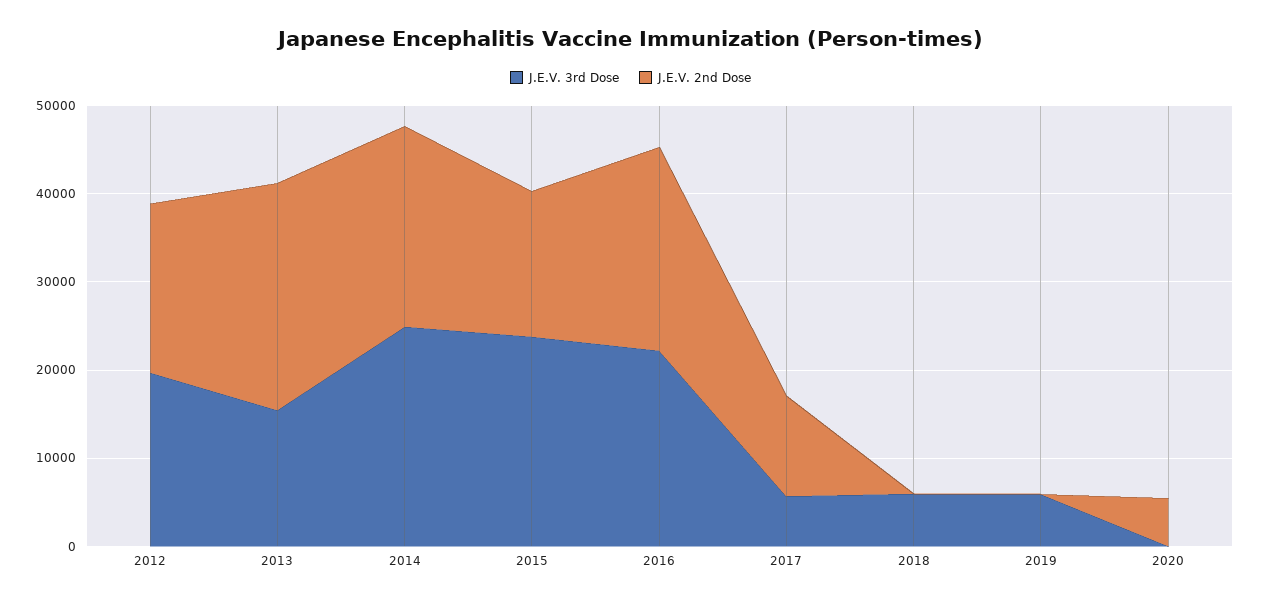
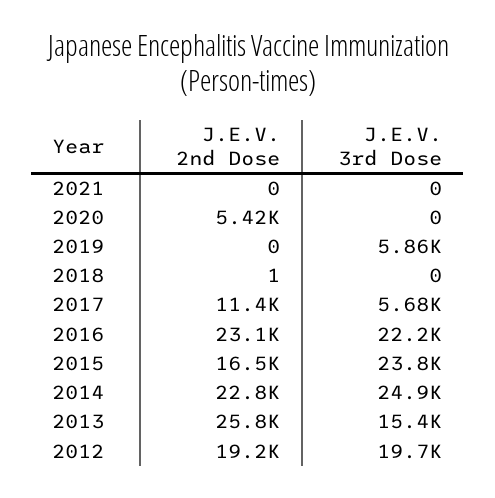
J.E.V. 3rd Dose, 2018: 6000 -> 0
J.E.V. 2nd Dose, 2021: none -> 0
J.E.V. 3rd Dose, 2021: none -> 0

